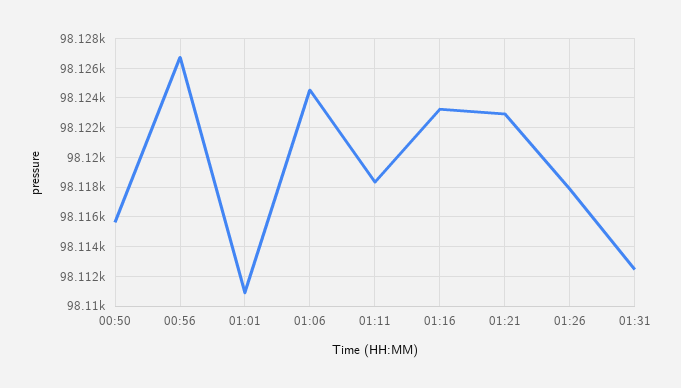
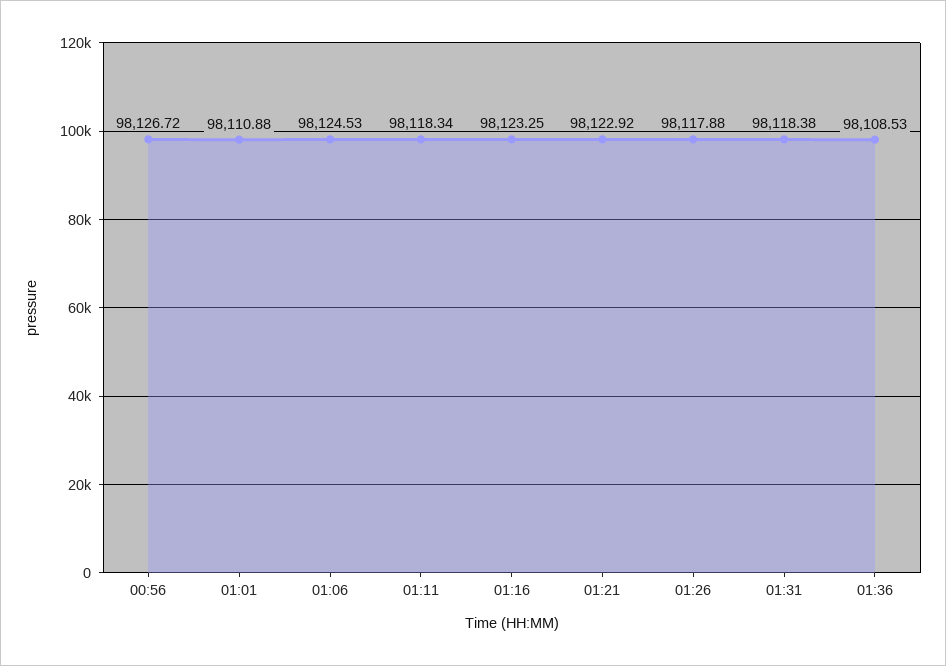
00:50: 98115.5 -> none
01:31: 98112.5 -> 98118.38
01:36: none -> 98108.53

